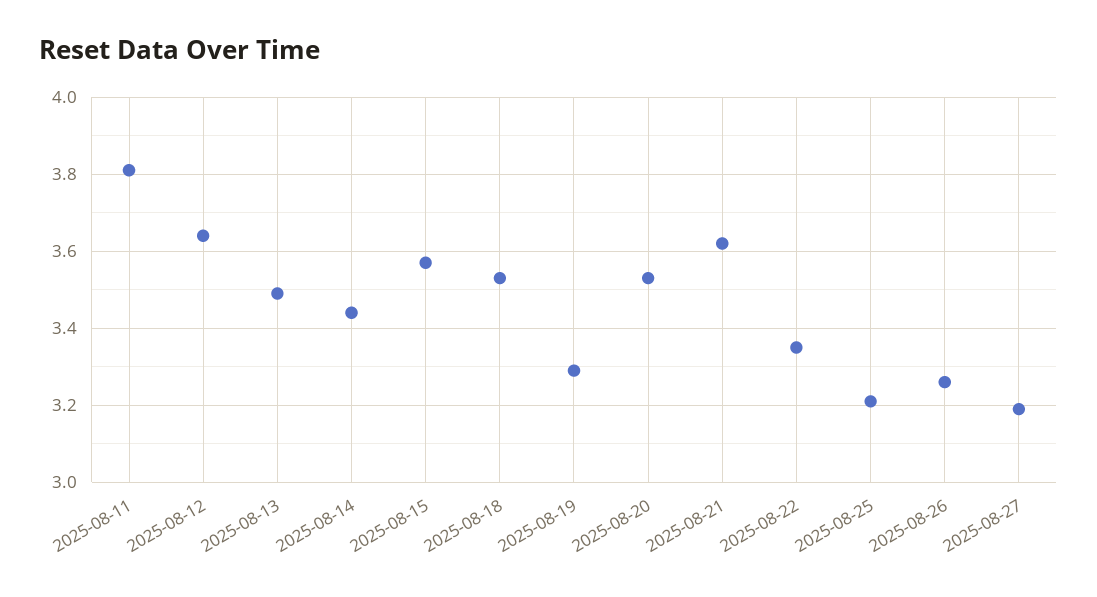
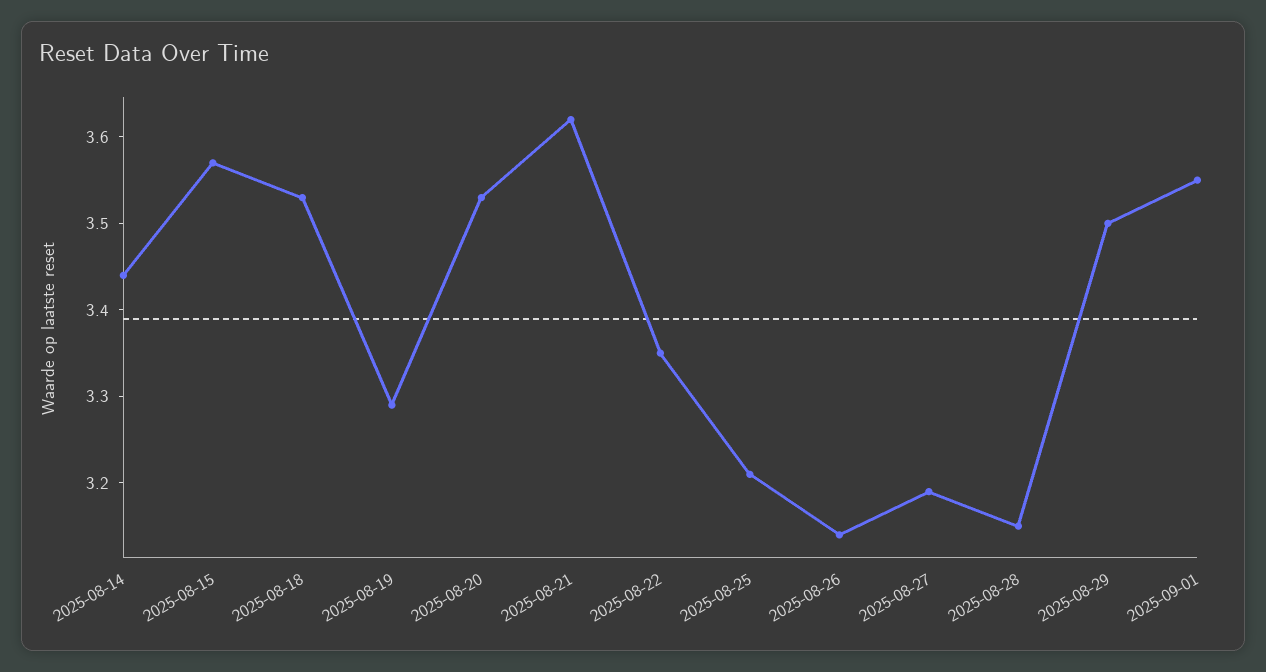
2025-08-11: 3.8 -> none
2025-08-12: 3.65 -> none
2025-08-13: 3.5 -> none
2025-08-26: 3.25 -> 3.14
2025-08-28: none -> 3.15
2025-08-29: none -> 3.5
2025-09-01: none -> 3.55

